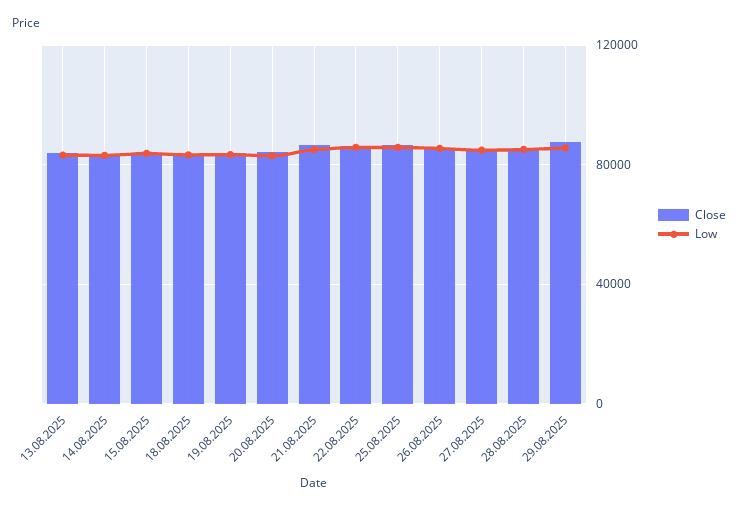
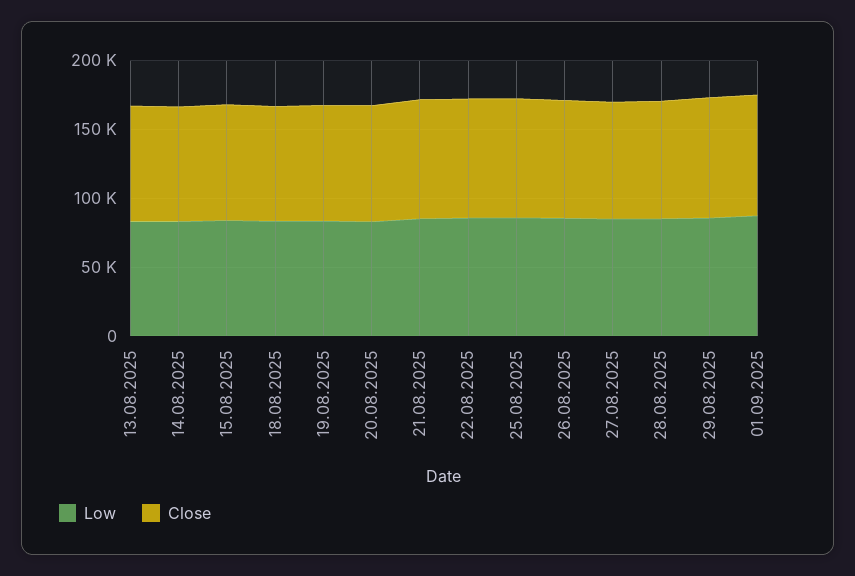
Low, 01.09.2025: none -> 90000
Close, 01.09.2025: none -> 90000

